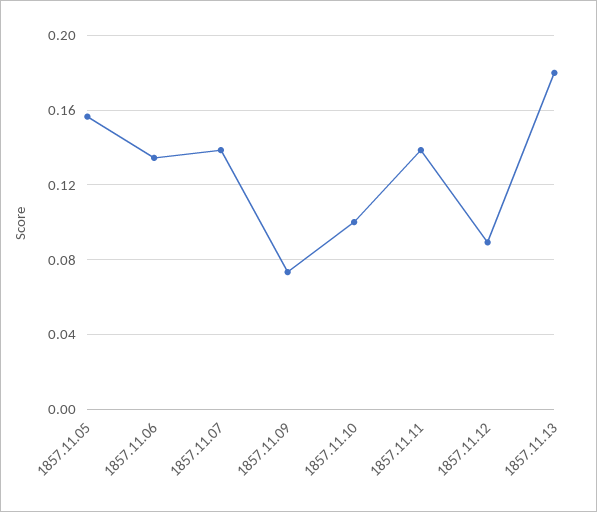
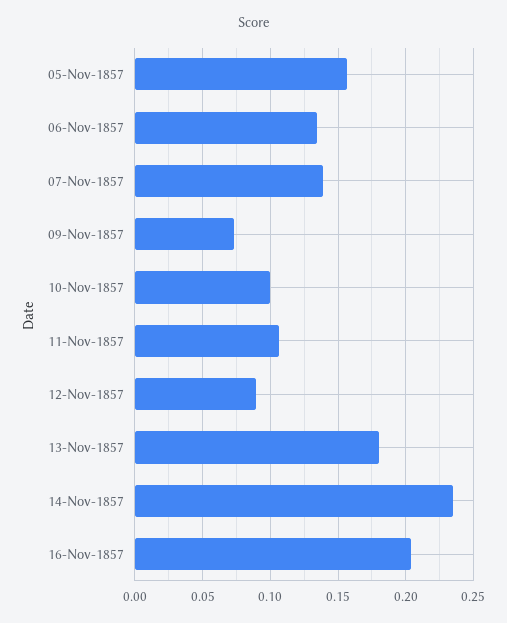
1857.11.11: 0.14 -> 0.105
14-Nov-1857: none -> 0.235
16-Nov-1857: none -> 0.205

